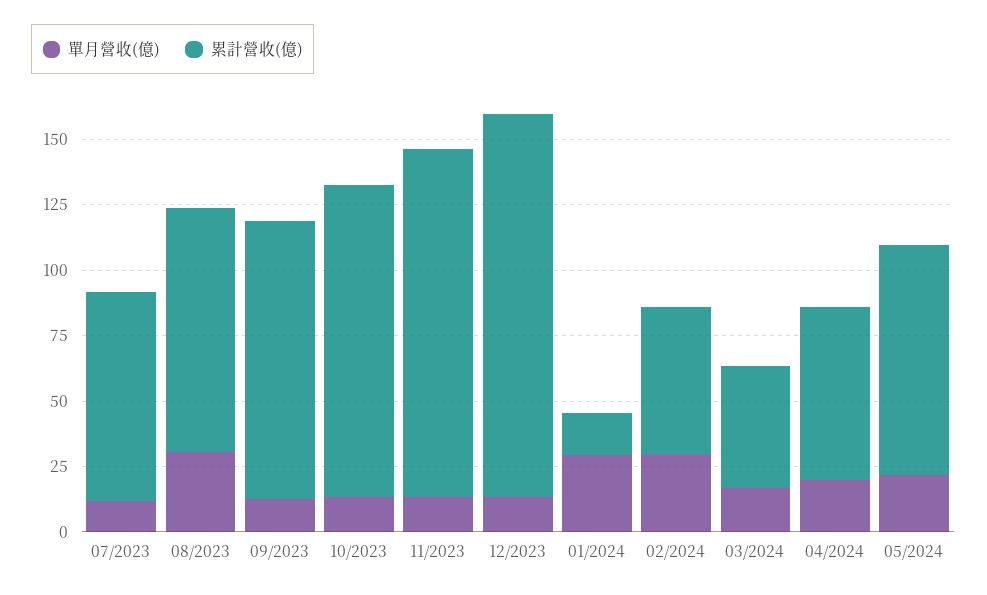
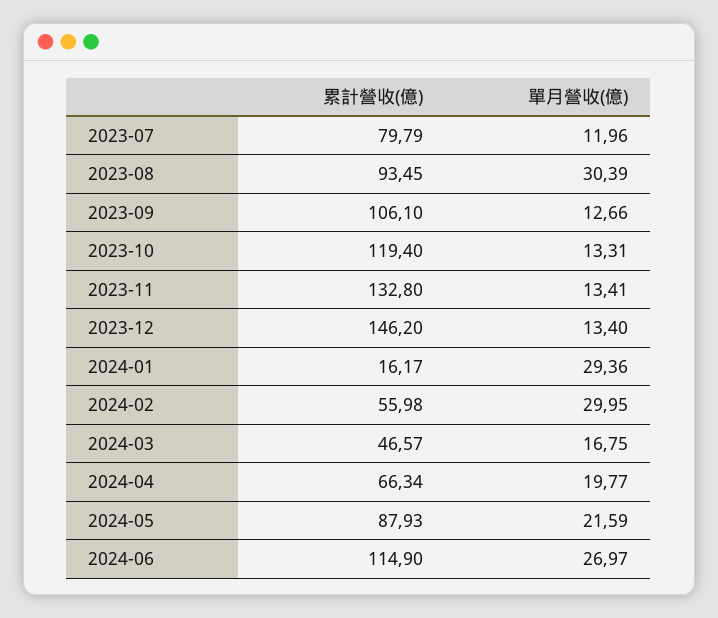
累計營收(億), 2024-06: none -> 114.9
單月營收(億), 2024-06: none -> 26.97

